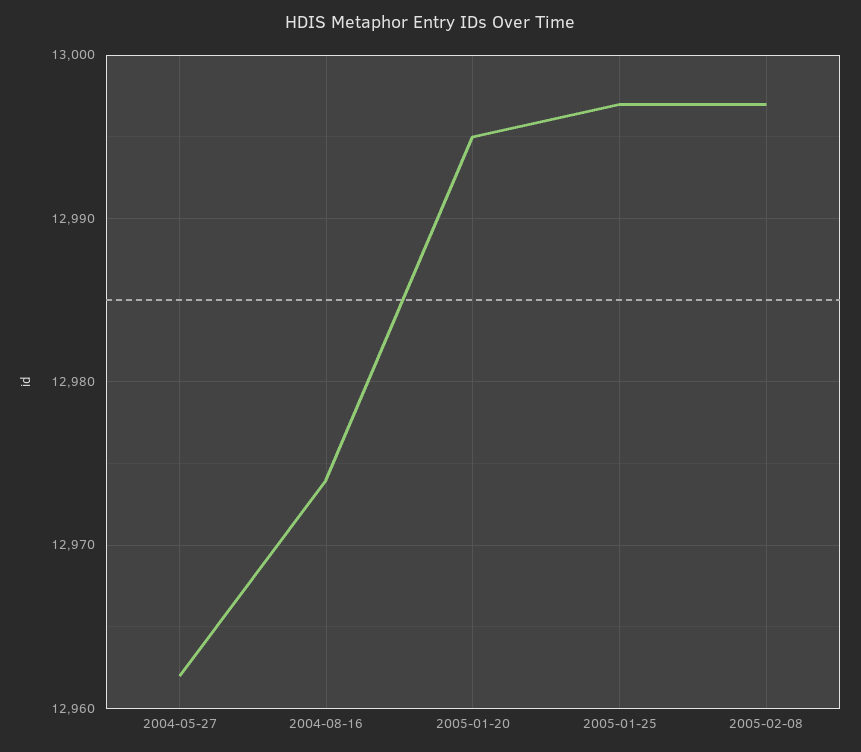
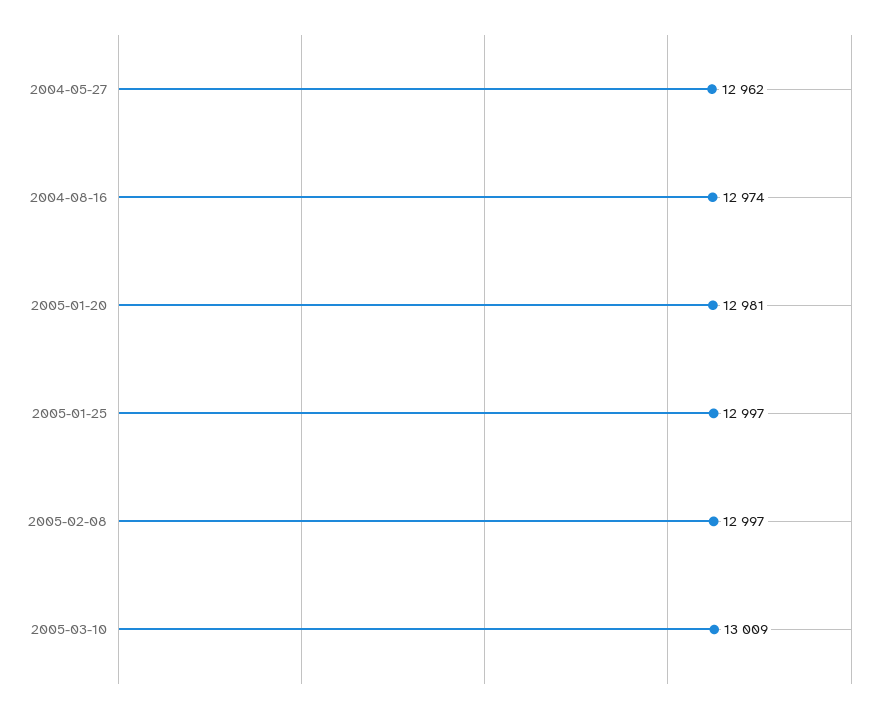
2005-01-20: 12995 -> 12981
2005-03-10: none -> 13009

